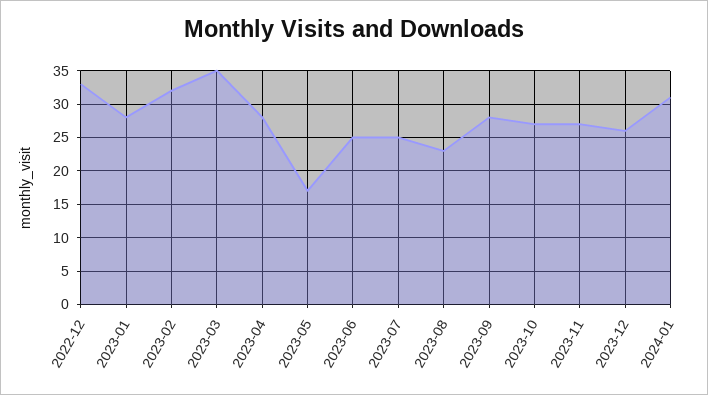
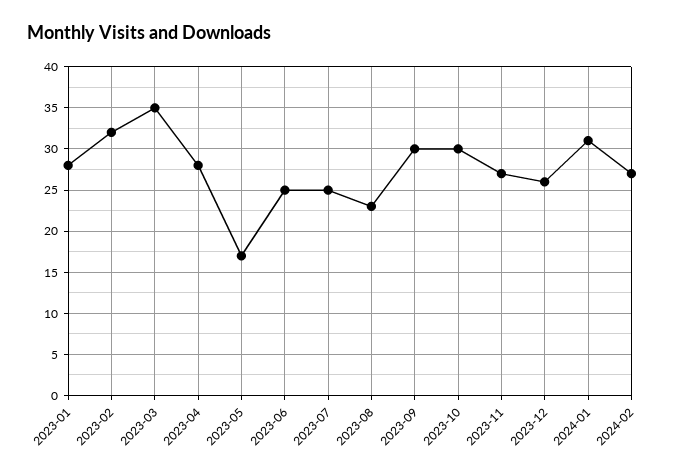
2022-12: 33 -> none
2023-09: 28 -> 30
2023-10: 27 -> 30
2024-02: none -> 27

